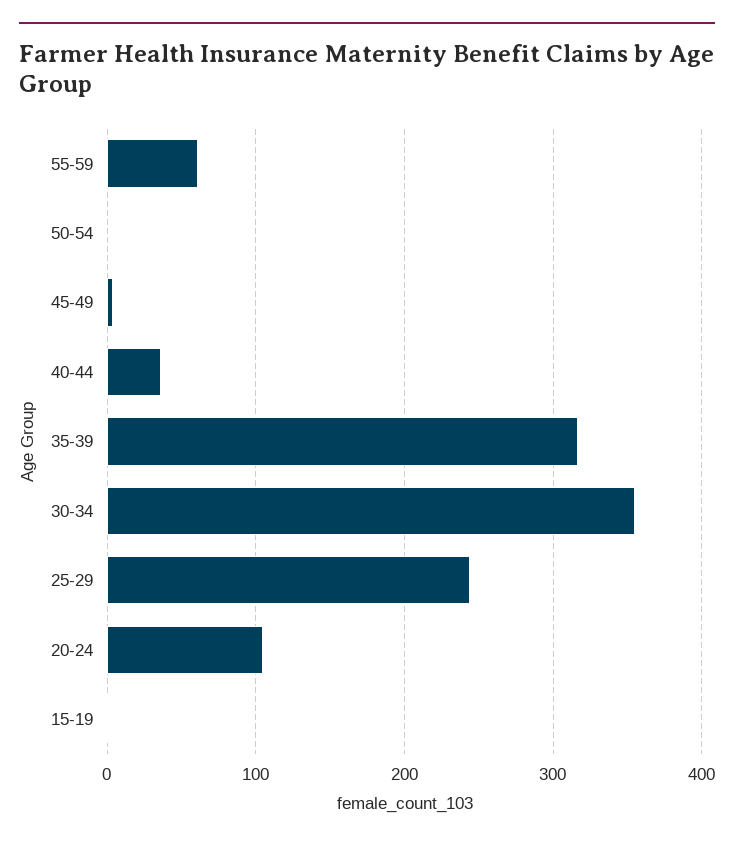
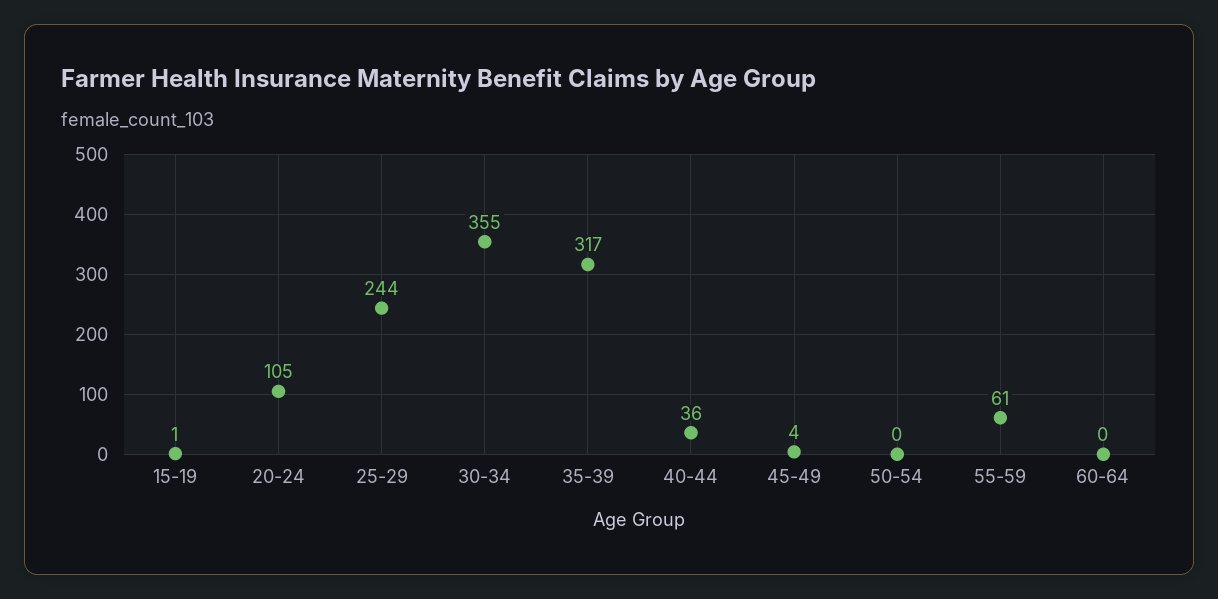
60-64: none -> 0

